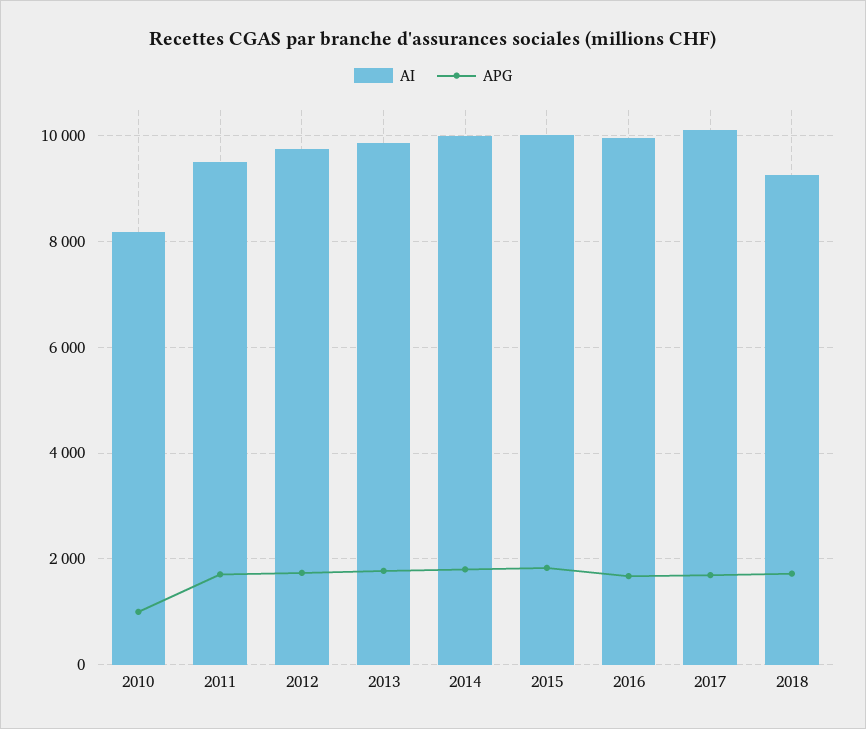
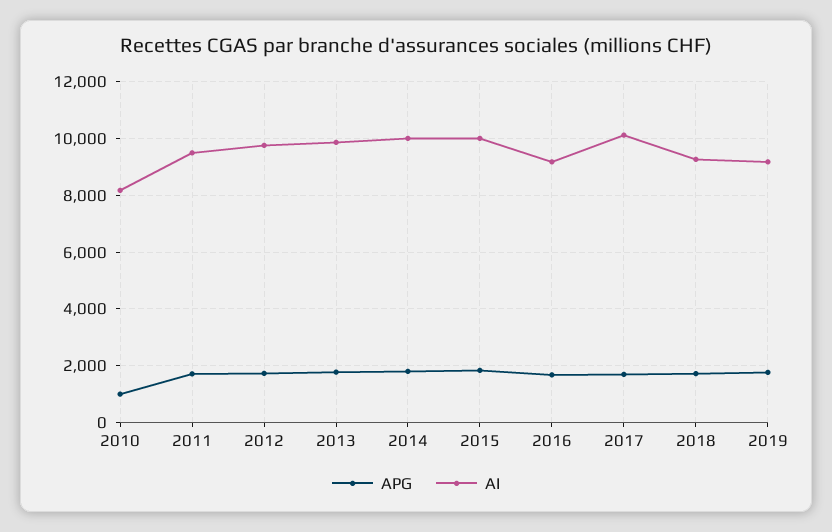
AI, 2016: 10000 -> 9250
APG, 2019: none -> 1750
AI, 2019: none -> 9250

